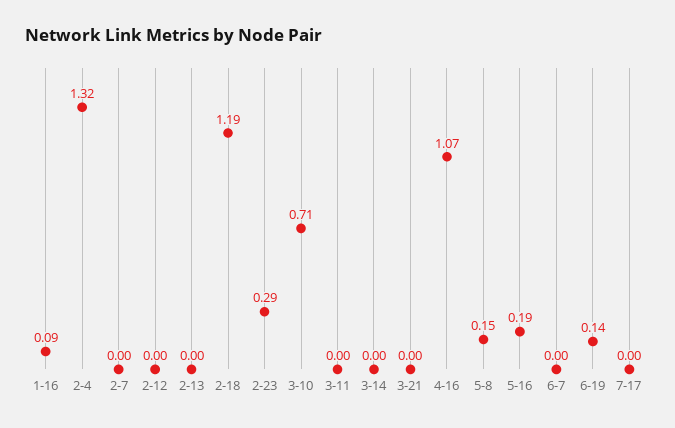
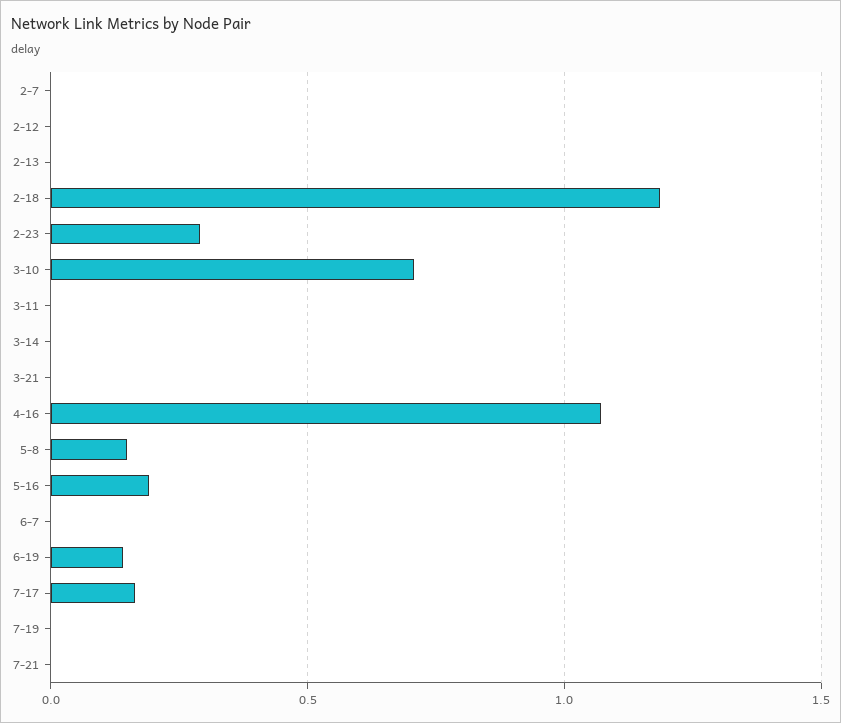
1-16: 0.09 -> none
2-4: 1.32 -> none
7-17: 0 -> 0.15
7-19: none -> 0
7-21: none -> 0

